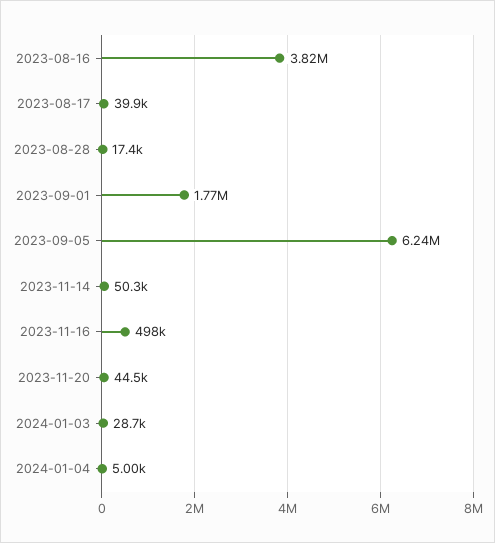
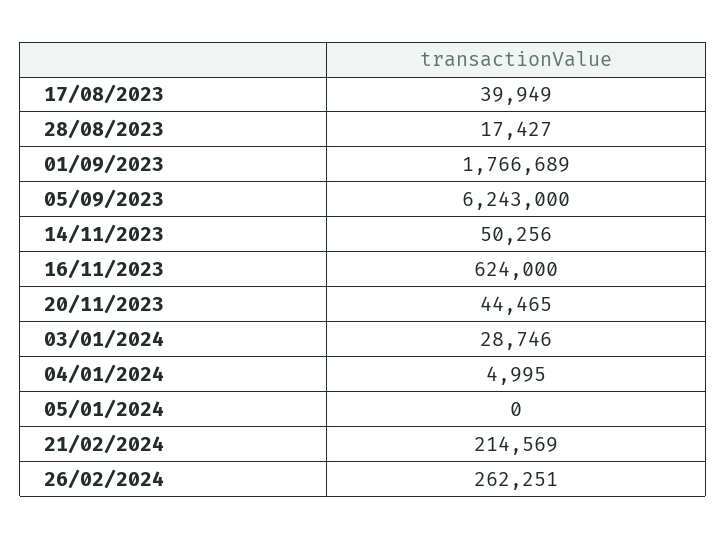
2023-08-16: 3820000 -> none
2023-11-16: 498000 -> 624000
05/01/2024: none -> 0
21/02/2024: none -> 214569
26/02/2024: none -> 262251

